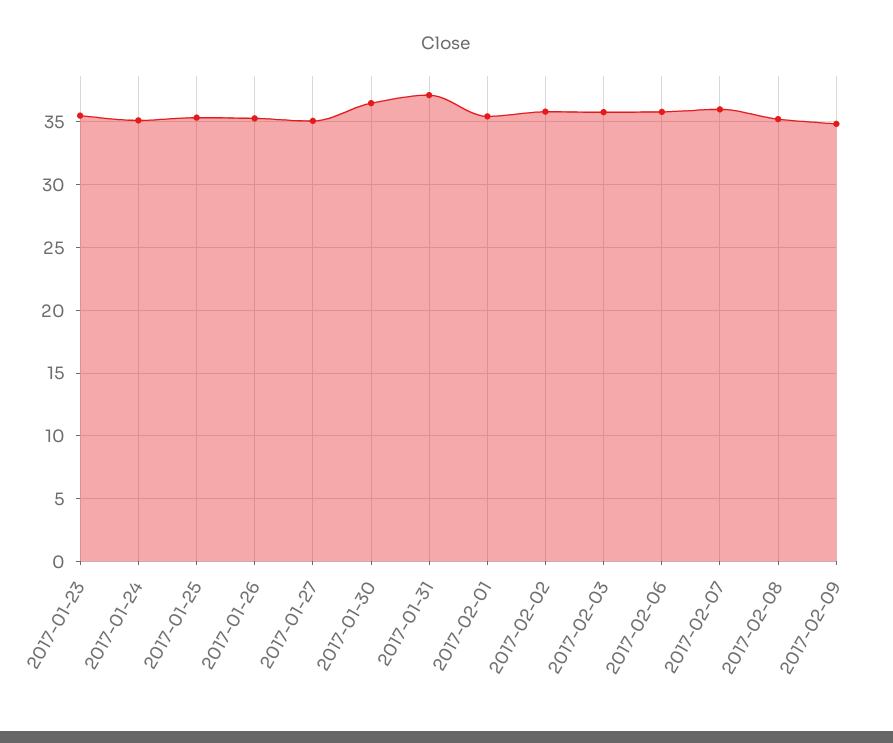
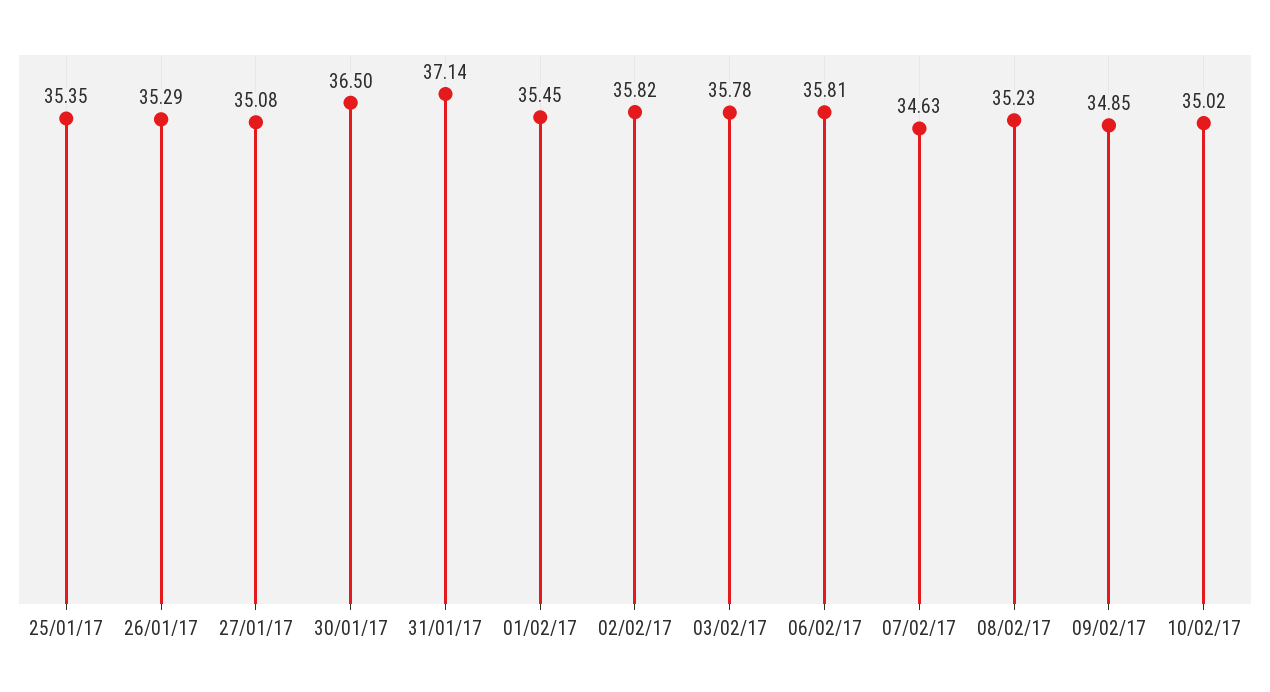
2017-01-23: 35.5 -> none
2017-01-24: 35 -> none
2017-02-07: 36 -> 34.63
10/02/17: none -> 35.02

